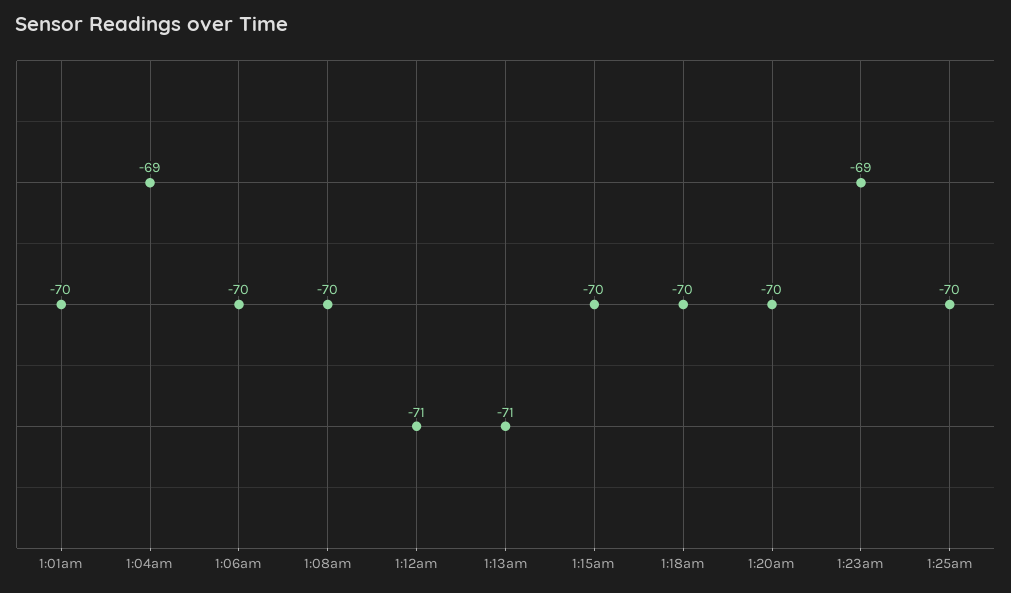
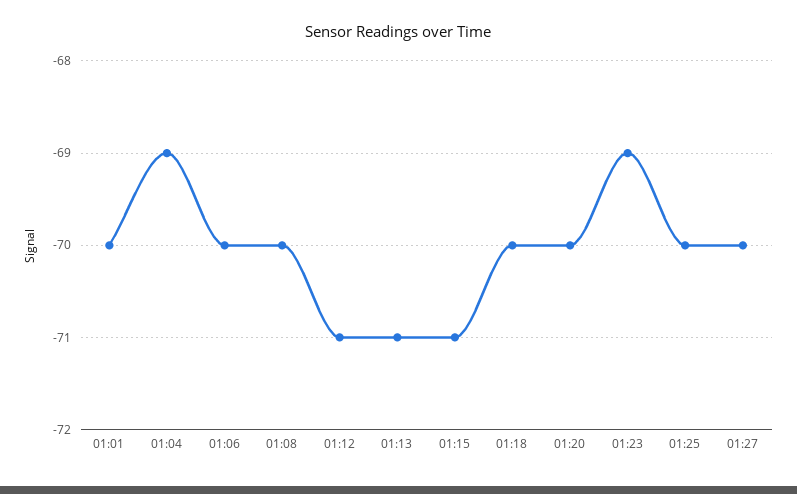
1:15am: -70 -> -71
01:27: none -> -70

